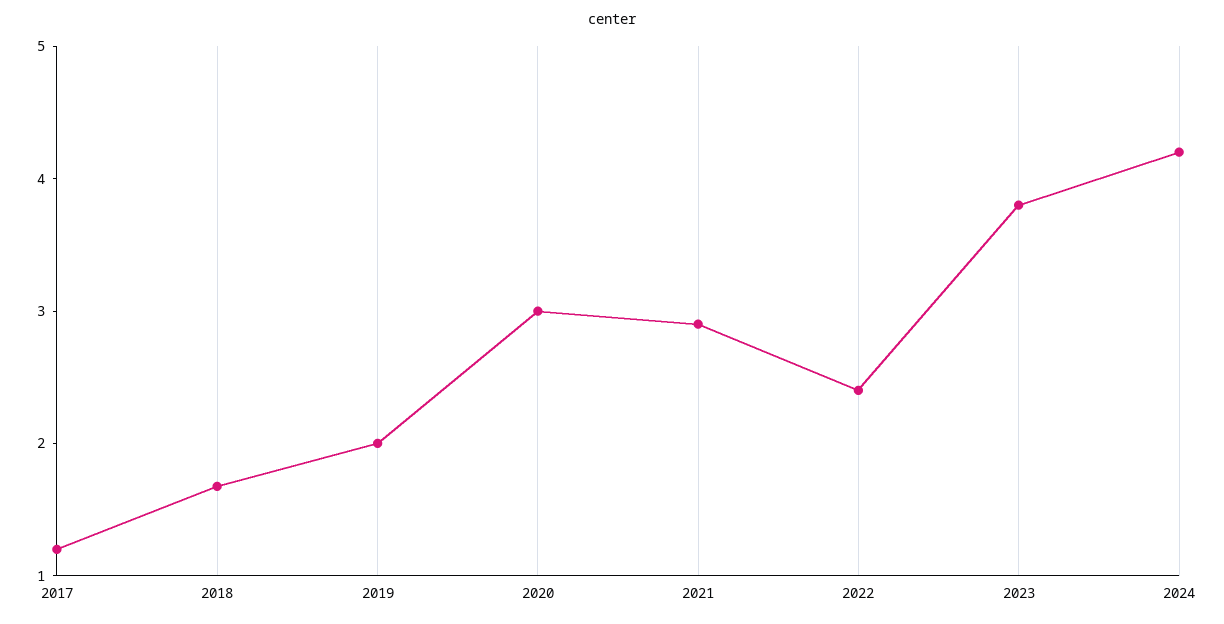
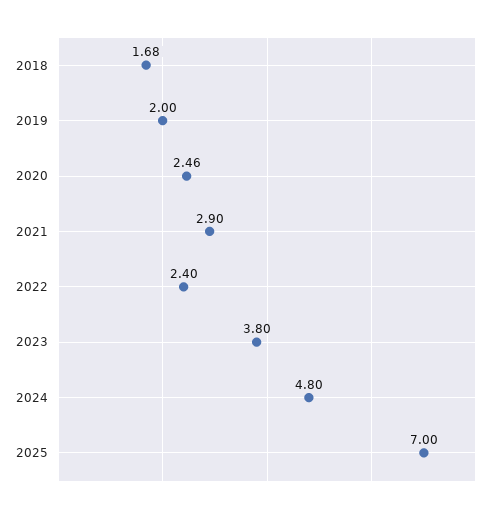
2017: 1.2 -> none
2020: 3 -> 2.46
2024: 4.2 -> 4.8
2025: none -> 7

